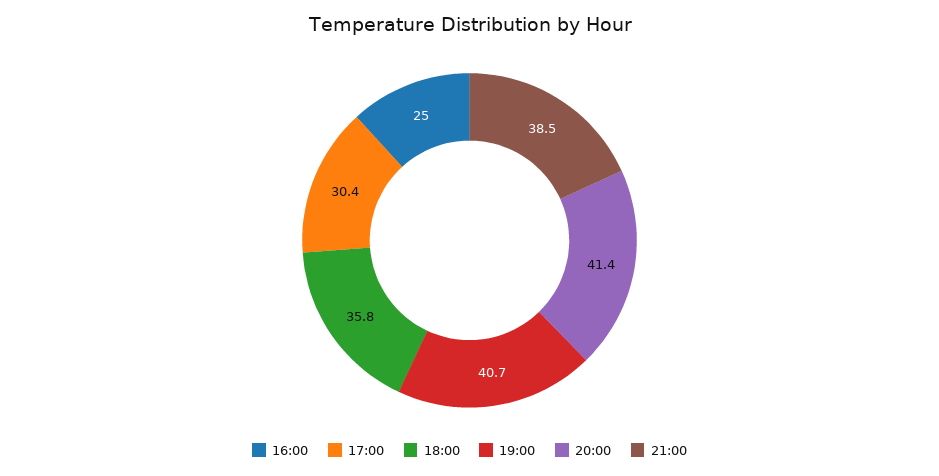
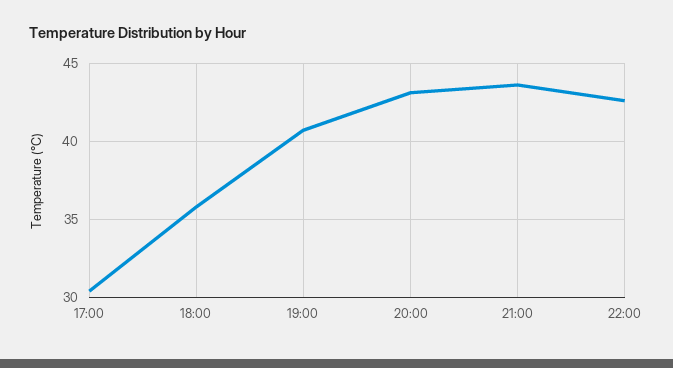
16:00: 25 -> none
20:00: 41.4 -> 43
21:00: 38.5 -> 43.5
22:00: none -> 42.5

